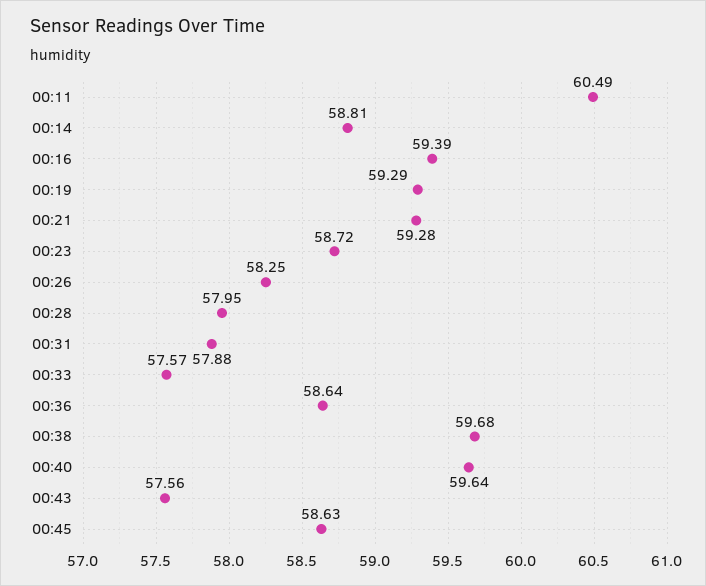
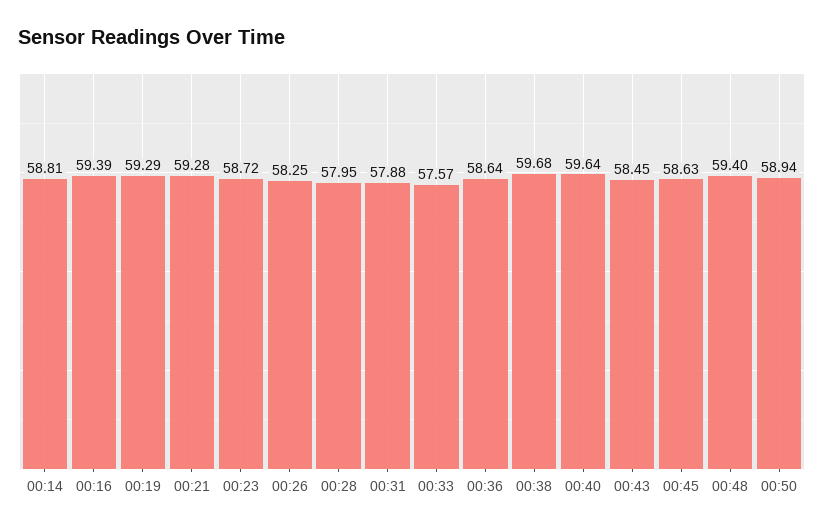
00:11: 60.49 -> none
00:43: 57.56 -> 58.45
00:48: none -> 59.4
00:50: none -> 58.94

